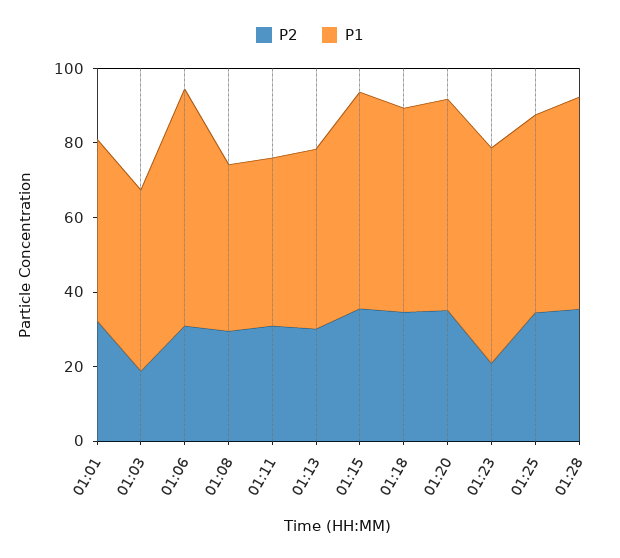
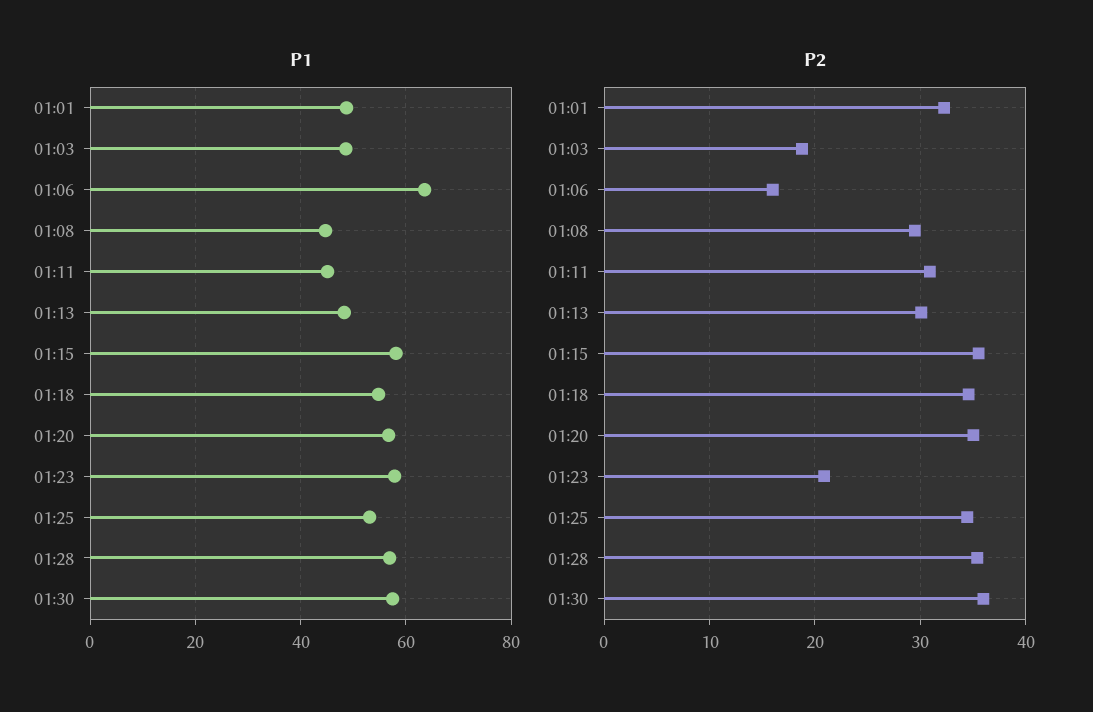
P2, 01:06: 30 -> 16
P1, 01:30: none -> 58
P2, 01:30: none -> 36

